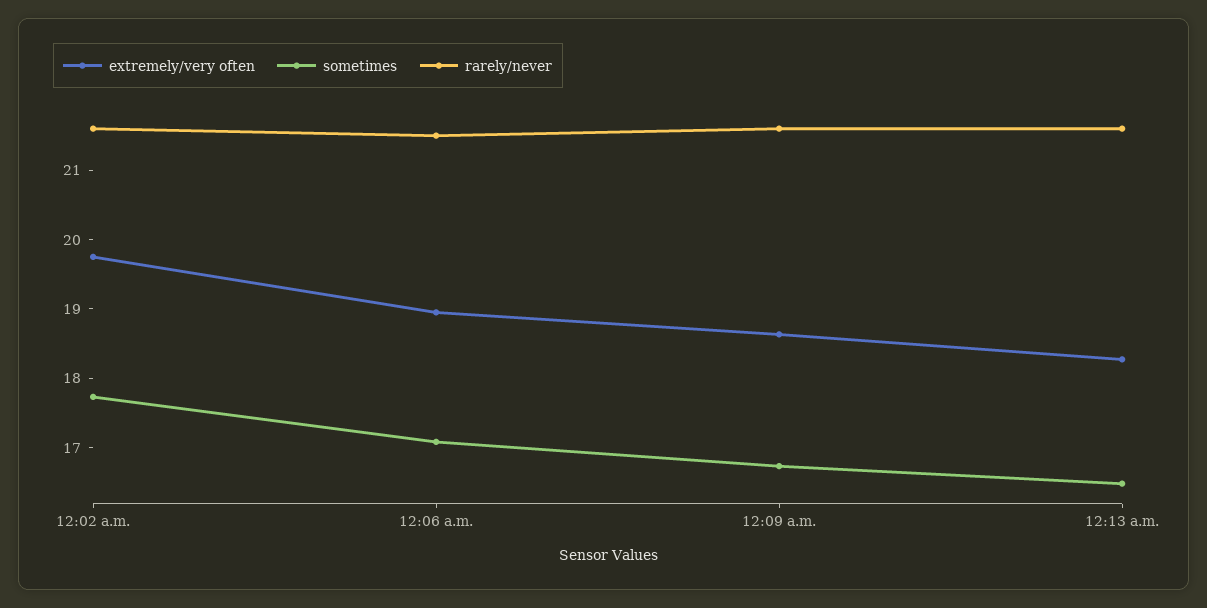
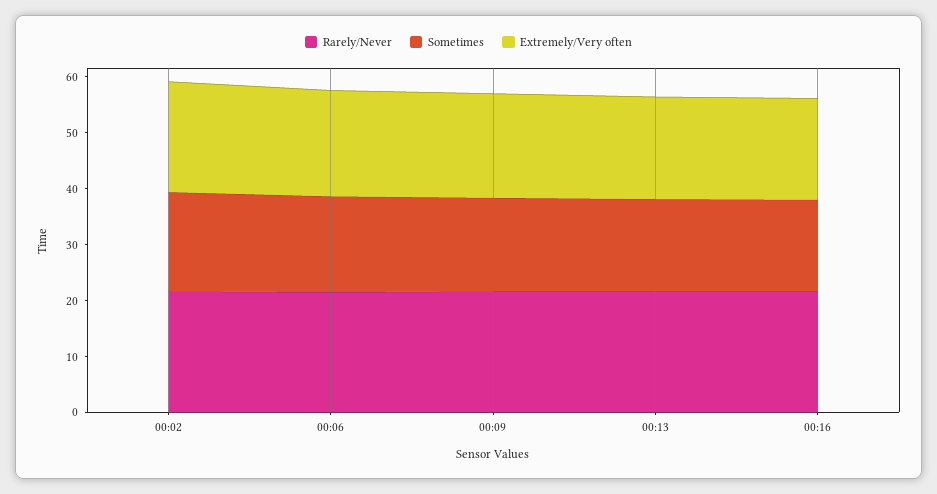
rarely/never, 00:16: none -> 22
sometimes, 00:16: none -> 16
extremely/very often, 00:16: none -> 18

